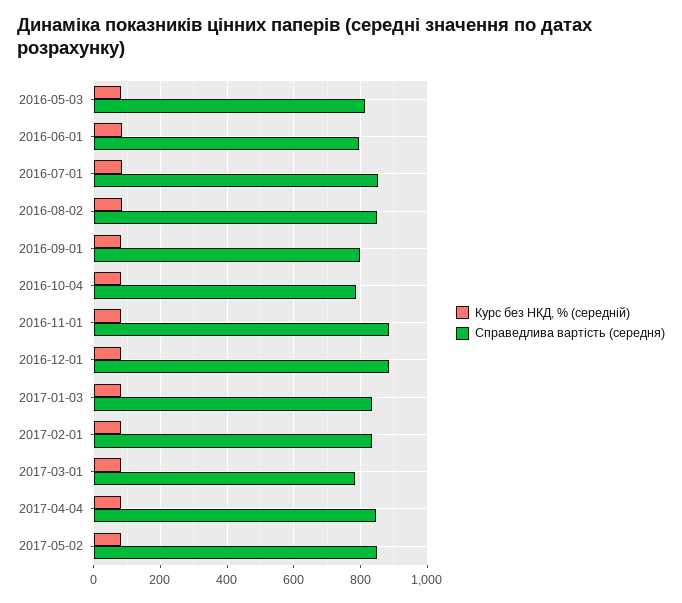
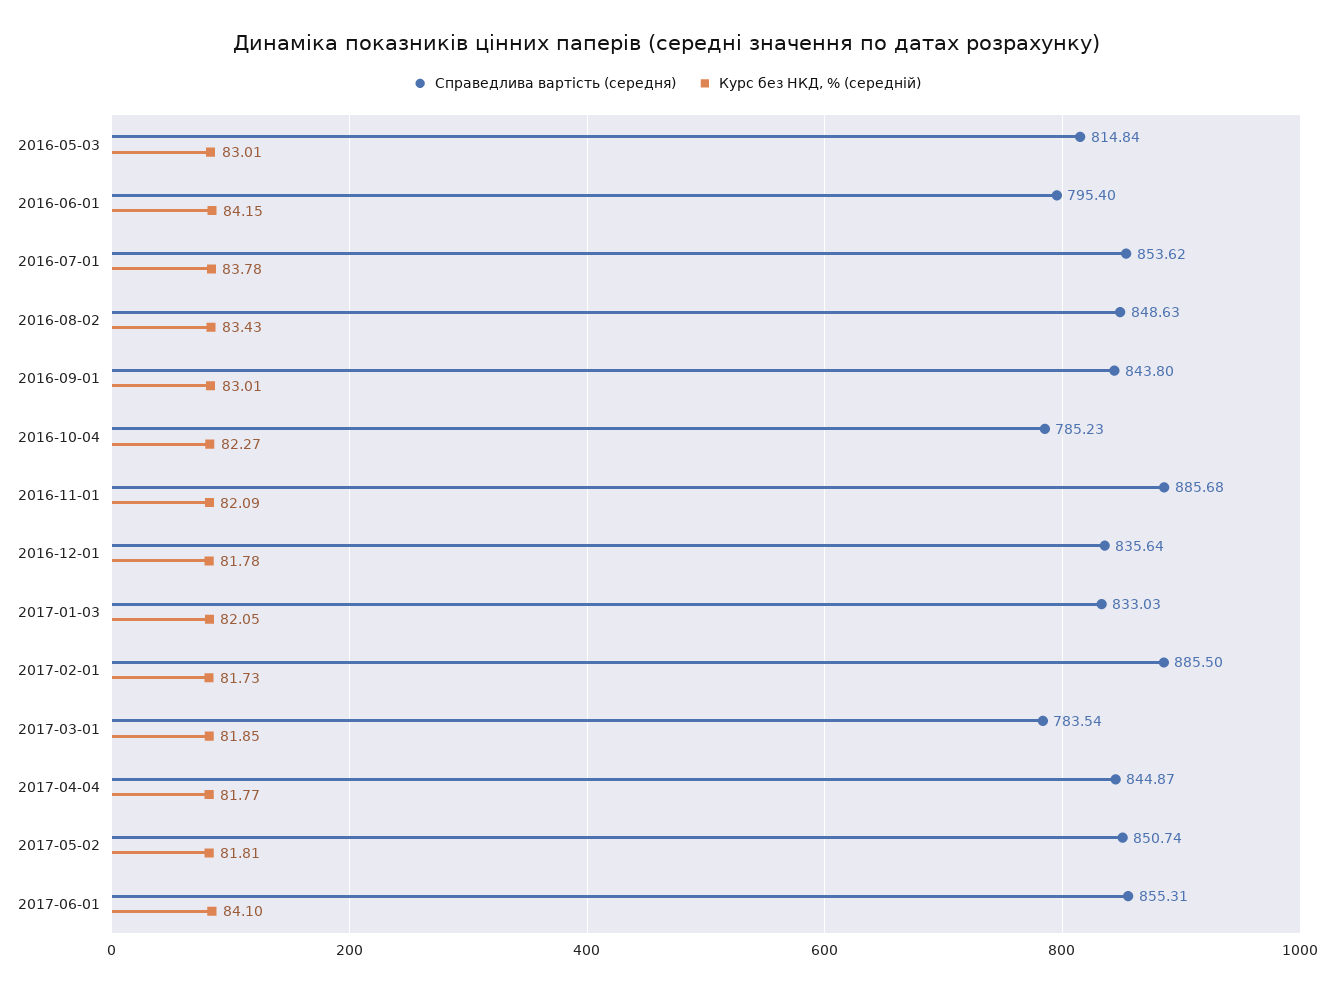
Справедлива вартість (середня), 2016-09-01: 800 -> 843.8
Справедлива вартість (середня), 2016-12-01: 880 -> 835.64
Справедлива вартість (середня), 2017-02-01: 840 -> 885.5
Справедлива вартість (середня), 2017-06-01: none -> 855.31
Курс без НКД, % (середній), 2017-06-01: none -> 84.1

